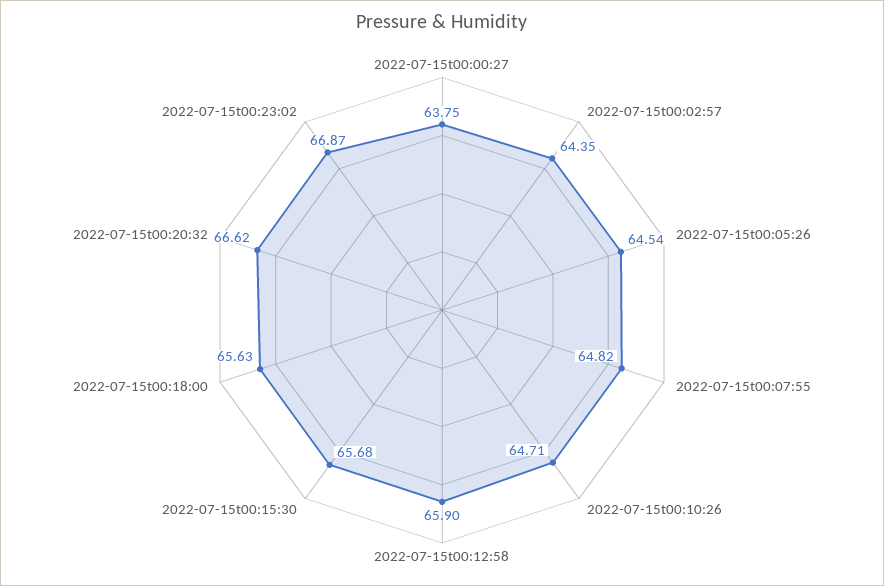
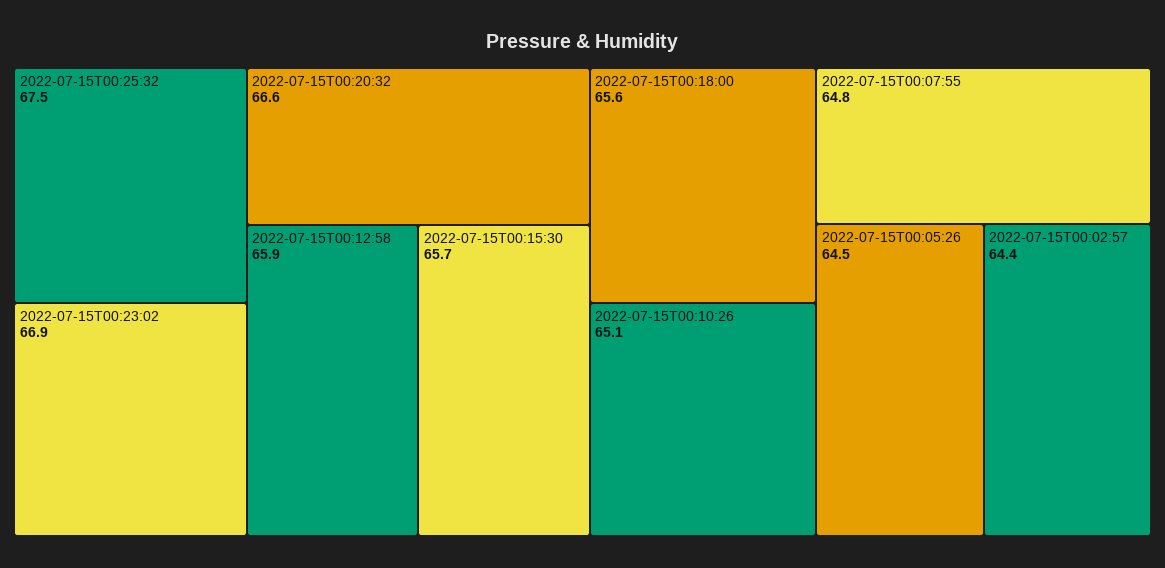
2022-07-15t00:00:27: 63.75 -> none
2022-07-15t00:10:26: 64.71 -> 65.1
2022-07-15T00:25:32: none -> 67.5

